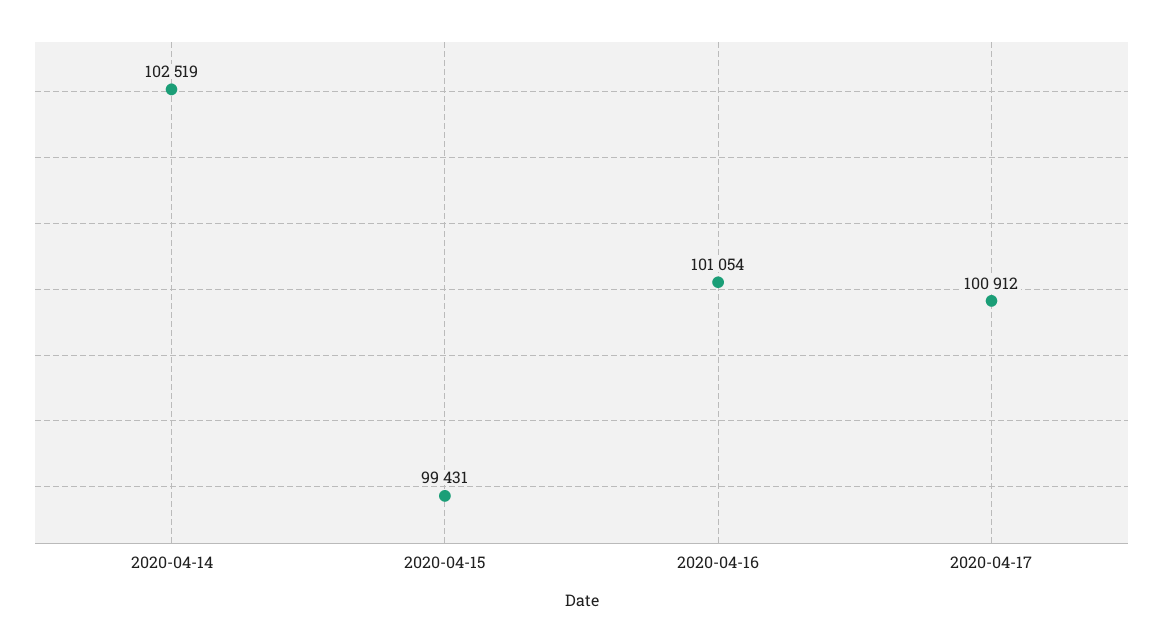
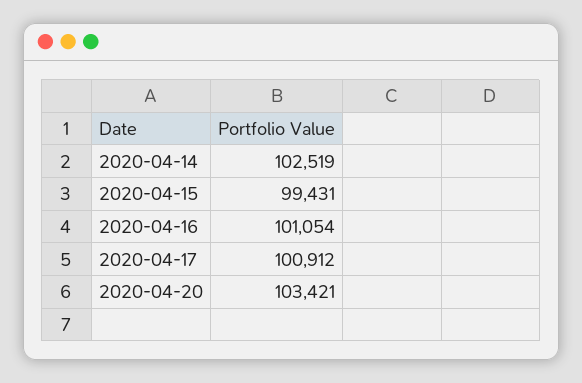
2020-04-20: none -> 103421

